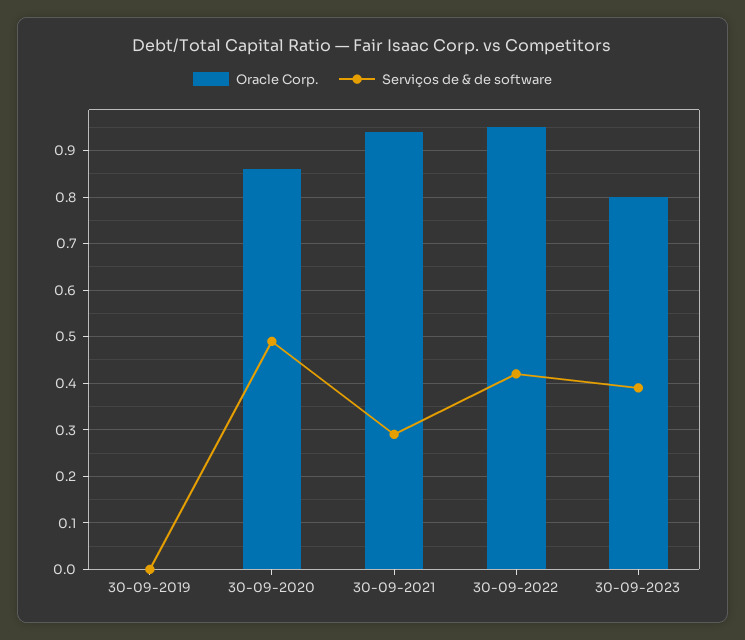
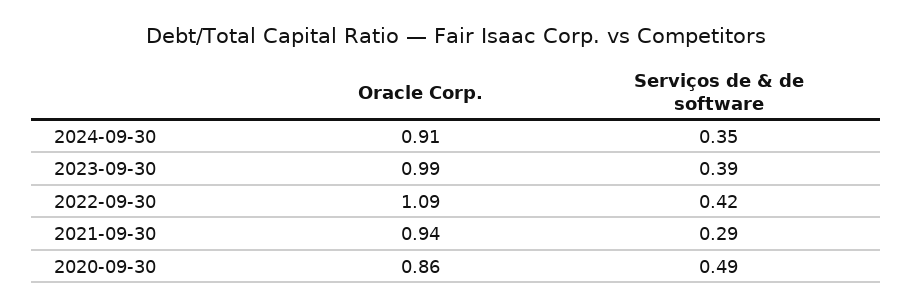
Oracle Corp., 30-09-2019: 0 -> none
Serviços de & de software, 30-09-2019: 0 -> none
Oracle Corp., 30-09-2022: 0.95 -> 1.09
Oracle Corp., 30-09-2023: 0.8 -> 0.99
Oracle Corp., 2024-09-30: none -> 0.91
Serviços de & de software, 2024-09-30: none -> 0.35

